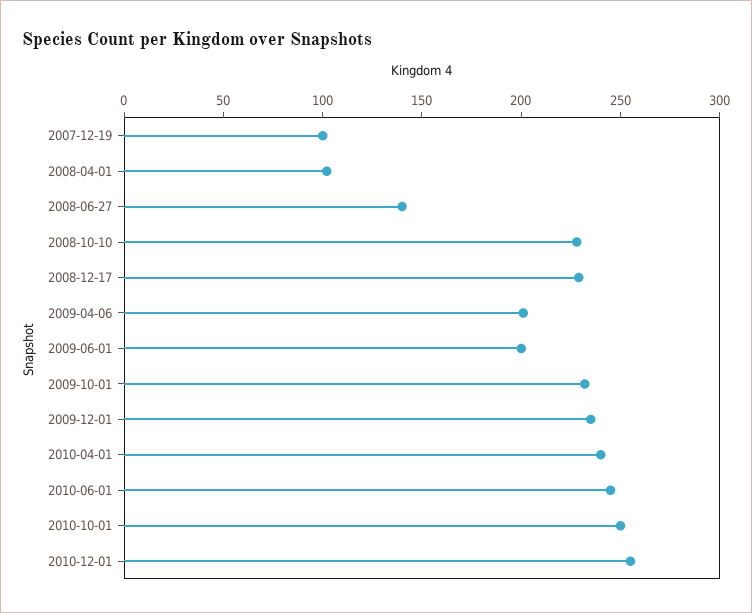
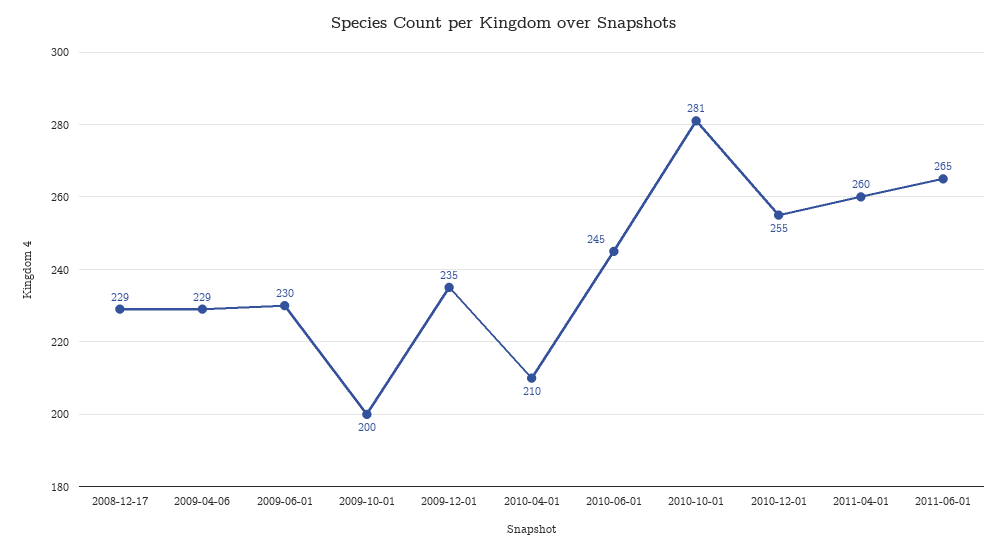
2007-12-19: 100 -> none
2008-04-01: 100 -> none
2008-06-27: 140 -> none
2008-10-10: 230 -> none
2009-04-06: 200 -> 229
2009-06-01: 200 -> 230
2009-10-01: 230 -> 200
2010-04-01: 240 -> 210
2010-10-01: 250 -> 281
2011-04-01: none -> 260
2011-06-01: none -> 265

